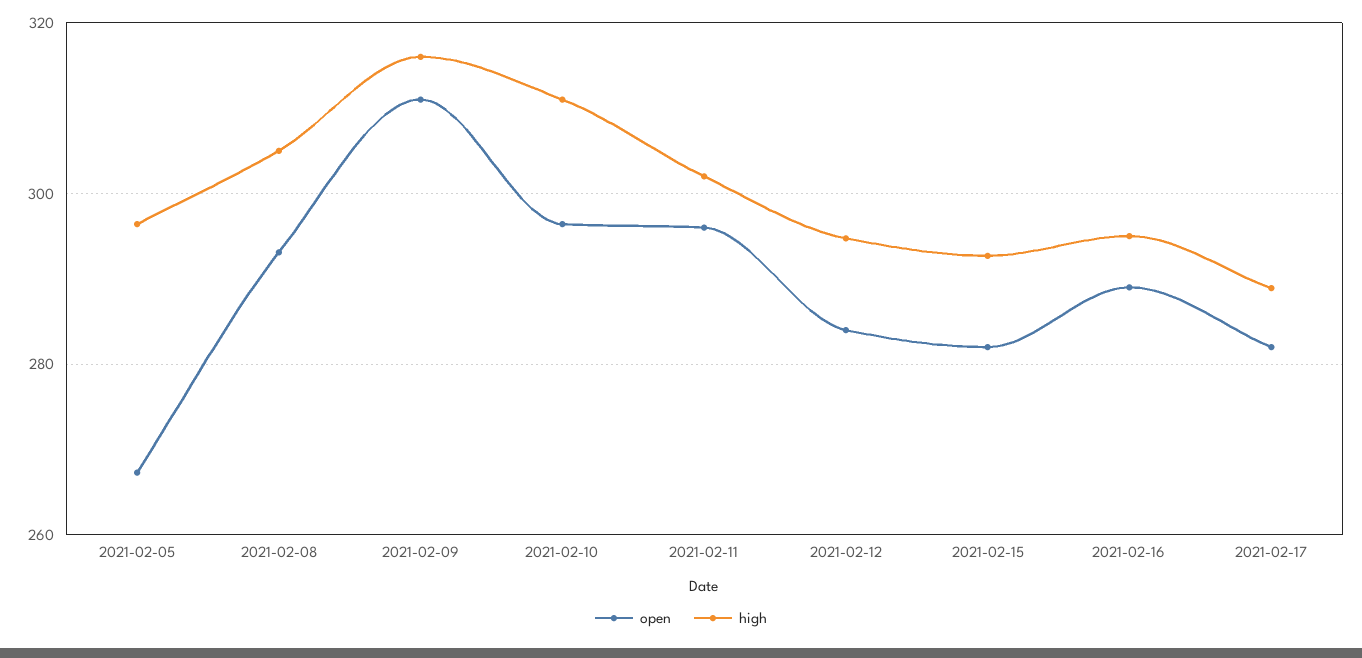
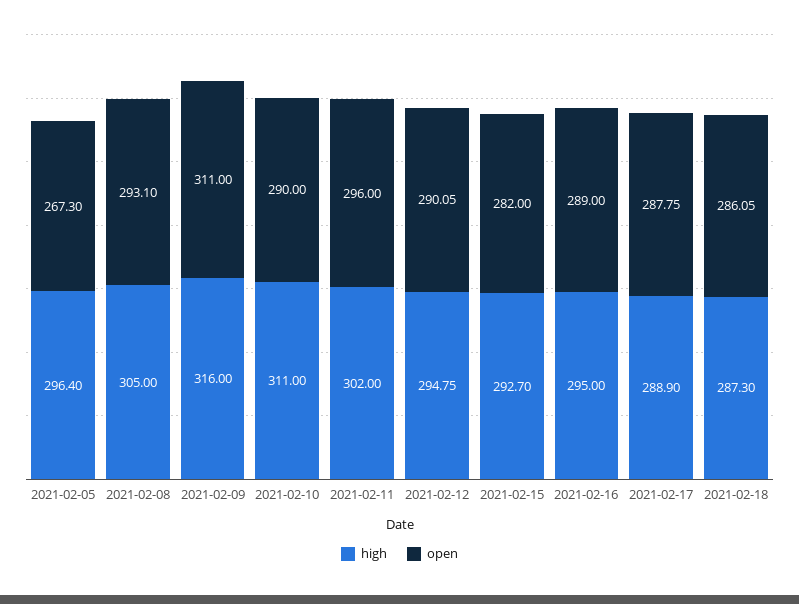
open, 2021-02-10: 296 -> 290
open, 2021-02-12: 284 -> 290.05
open, 2021-02-17: 282 -> 287.75
high, 2021-02-18: none -> 287.3
open, 2021-02-18: none -> 286.05

